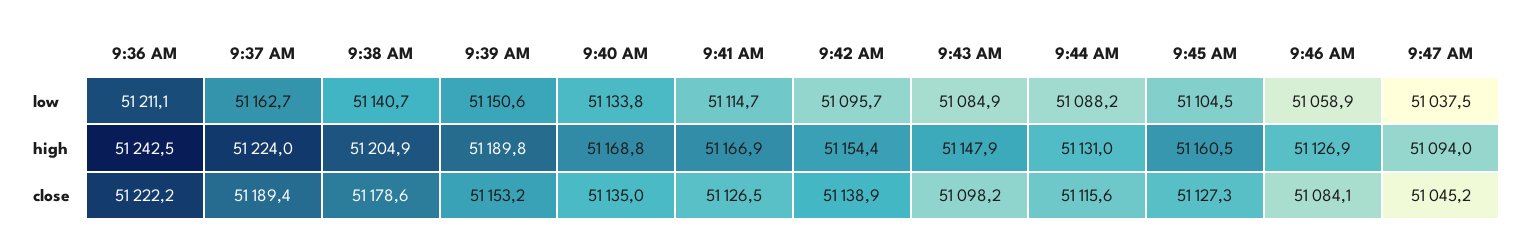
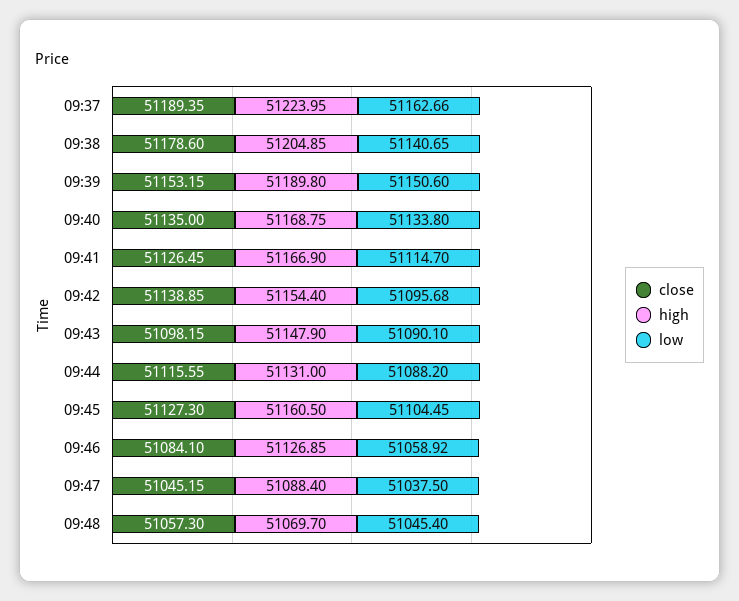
low, 9:36 AM: 51211.1 -> none
low, 9:43 AM: 51084.9 -> 51090.1
high, 9:36 AM: 51242.5 -> none
high, 9:47 AM: 51094 -> 51088.4
close, 9:36 AM: 51222.2 -> none
close, 09:48: none -> 51057.3
high, 09:48: none -> 51069.7
low, 09:48: none -> 51045.4

